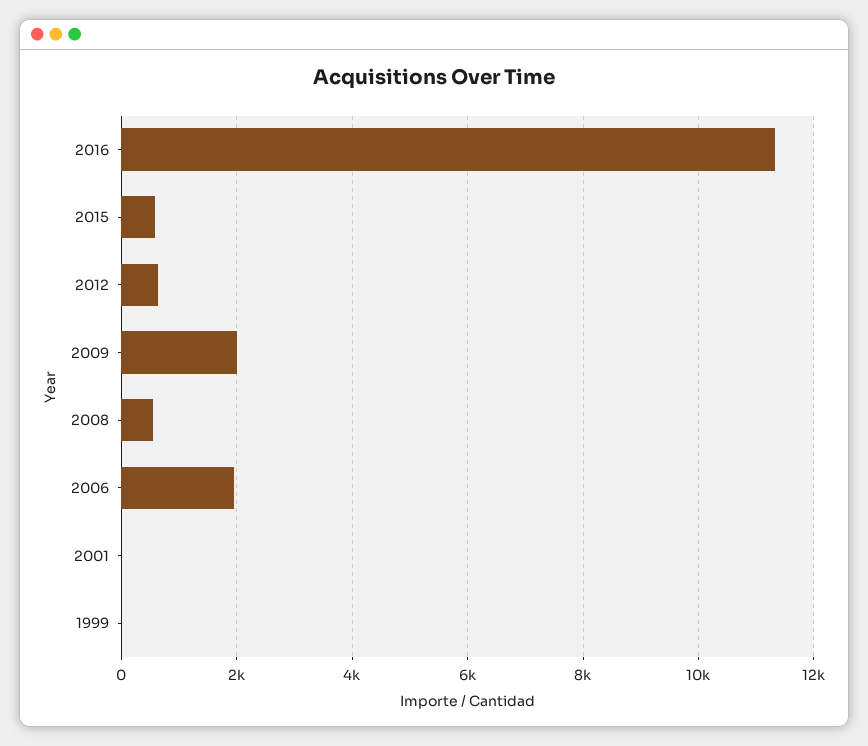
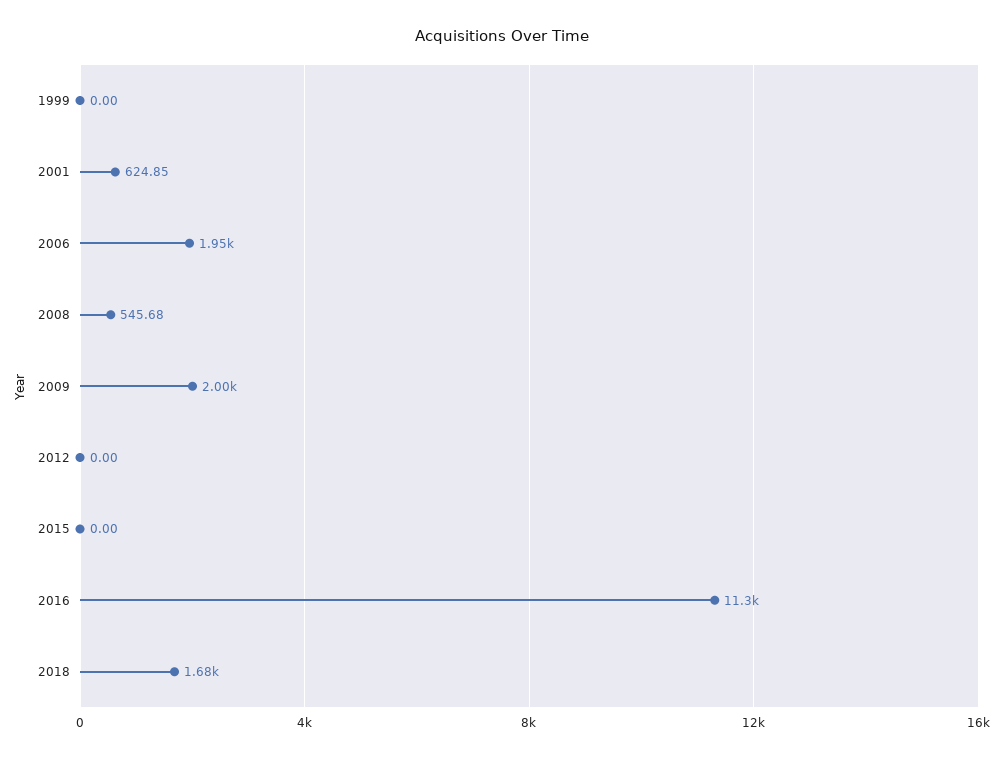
2015: 600 -> 0
2012: 600 -> 0
2001: 0 -> 624.85
2018: none -> 1680

